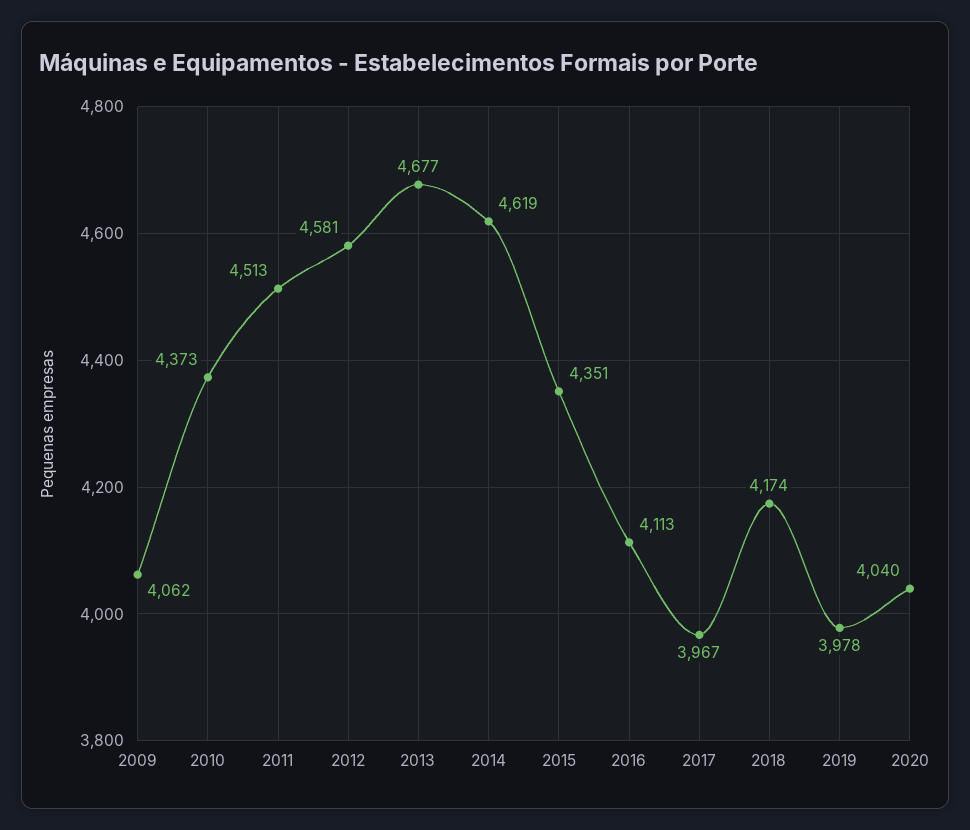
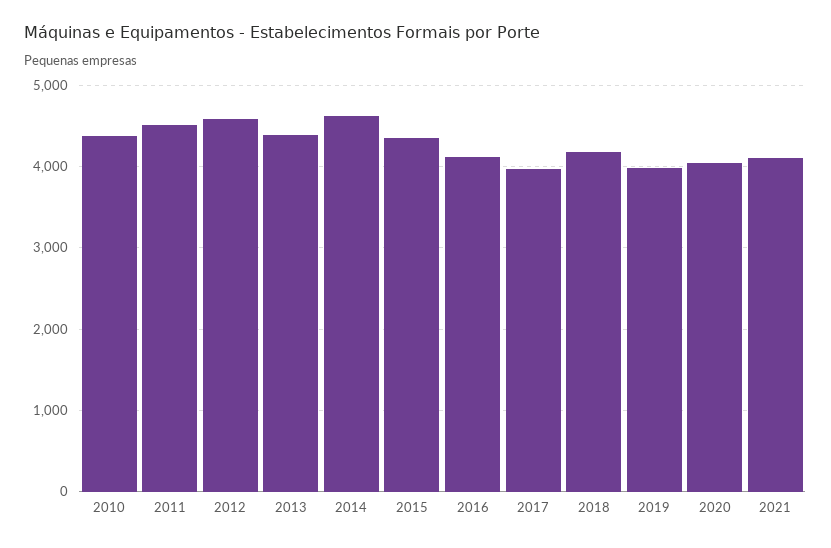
2009: 4062 -> none
2013: 4677 -> 4400
2021: none -> 4100

